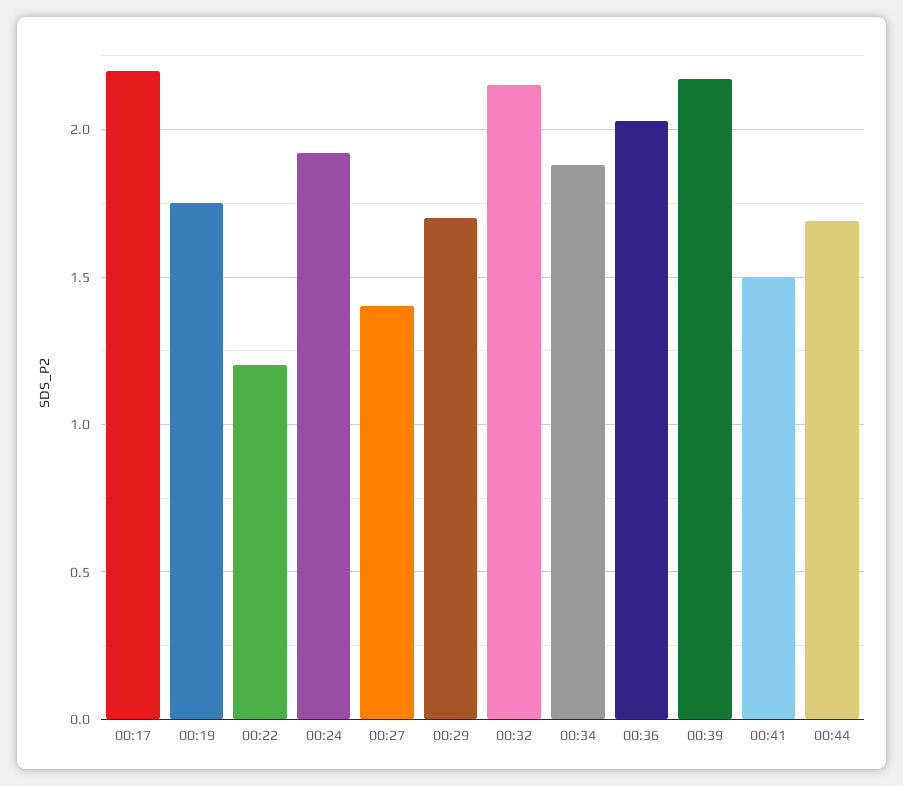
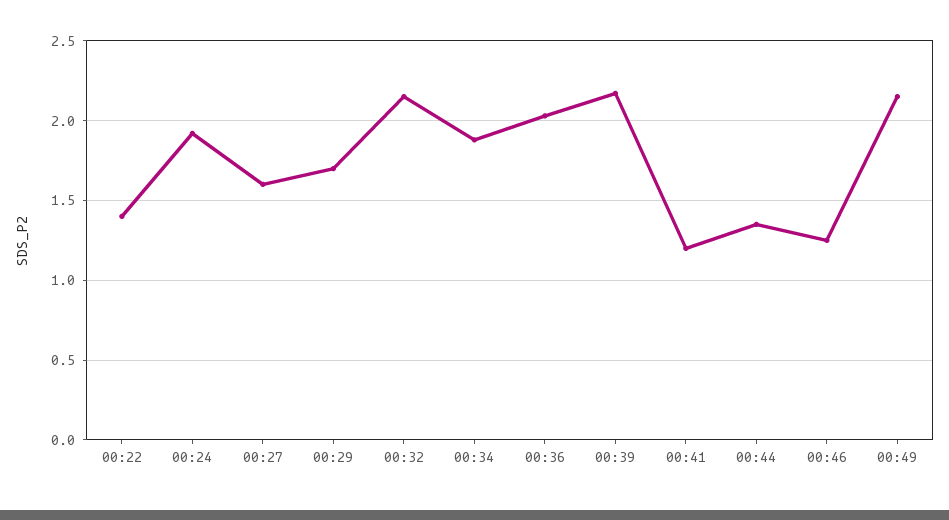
00:17: 2.2 -> none
00:19: 1.75 -> none
00:22: 1.2 -> 1.4
00:27: 1.4 -> 1.6
00:41: 1.5 -> 1.2
00:44: 1.7 -> 1.35
00:46: none -> 1.25
00:49: none -> 2.15

